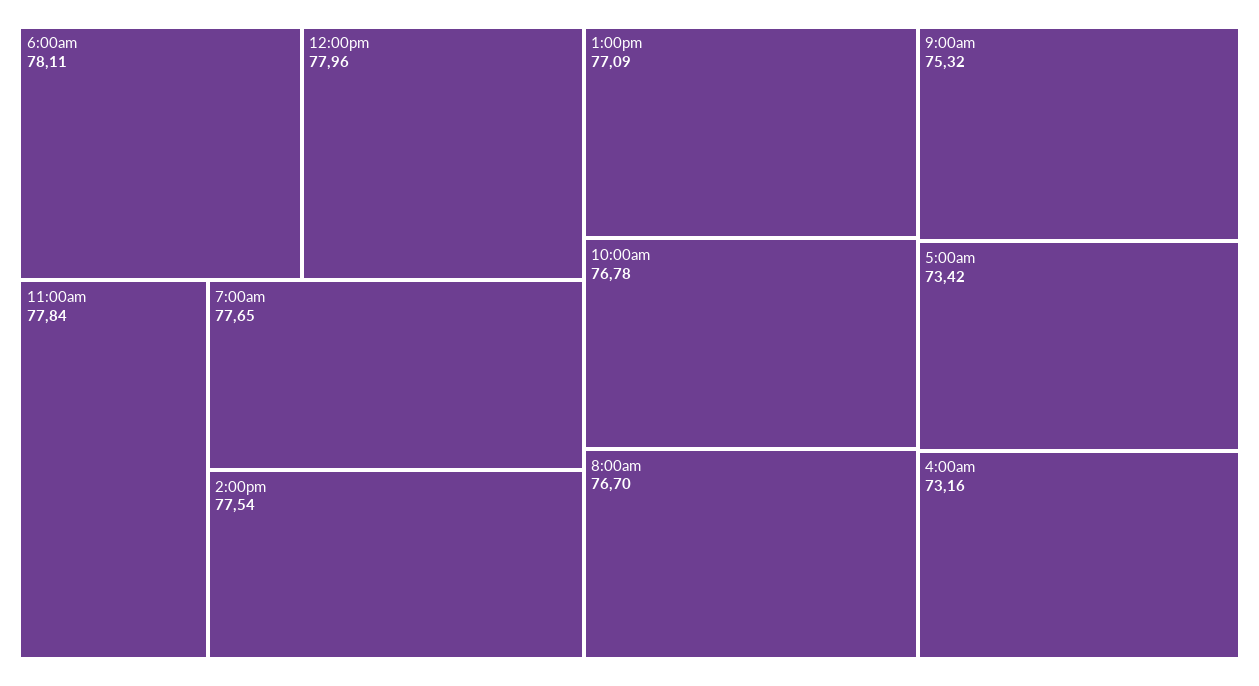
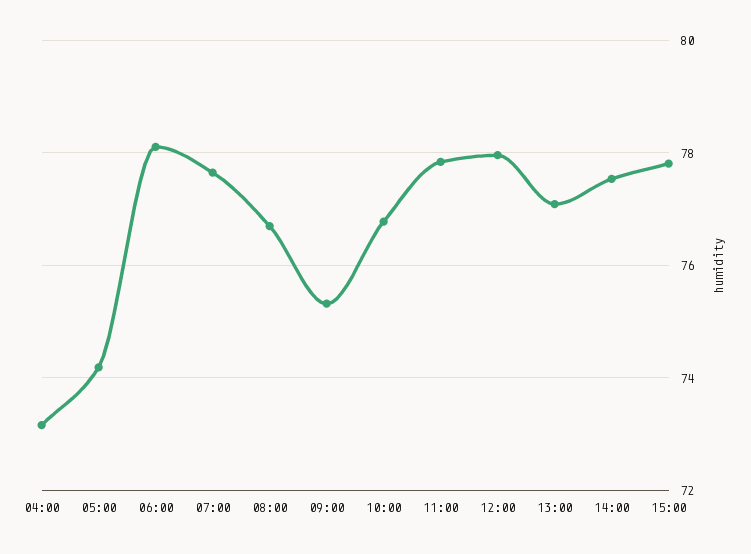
5:00am: 73.42 -> 74.2
15:00: none -> 77.8

